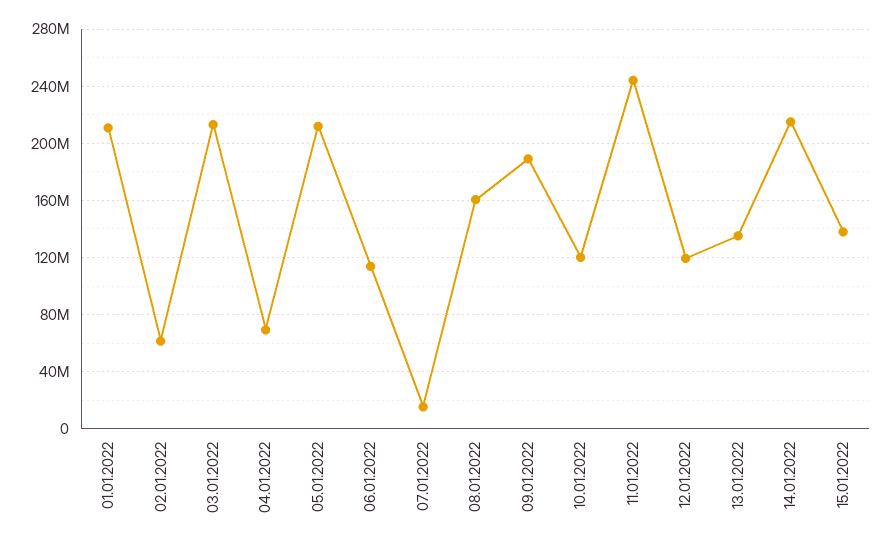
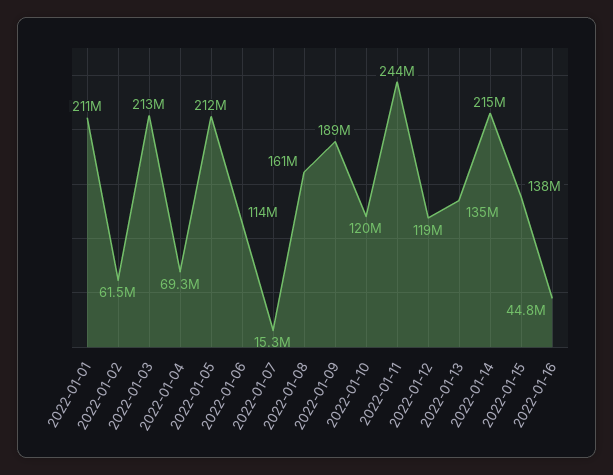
2022-01-16: none -> 44800000

